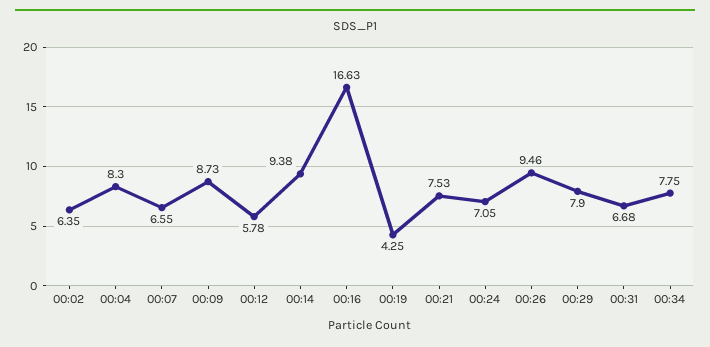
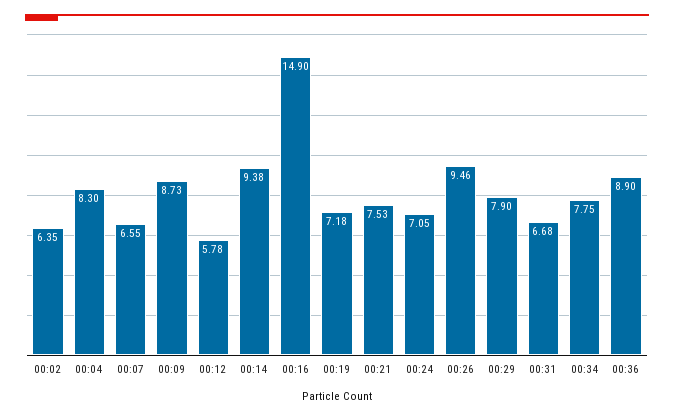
00:16: 16.63 -> 14.9
00:19: 4.25 -> 7.18
00:36: none -> 8.9

